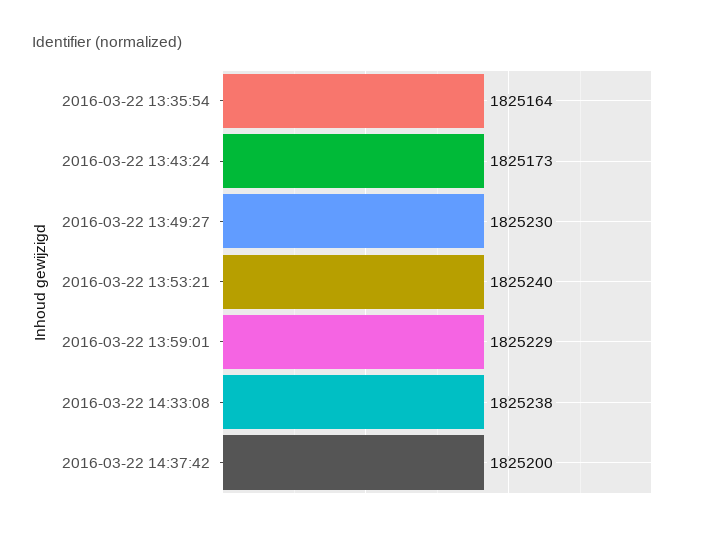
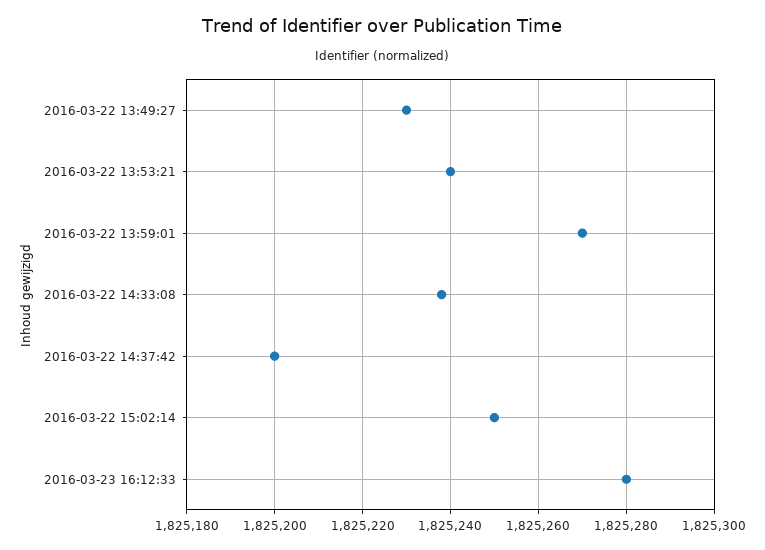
2016-03-22 13:35:54: 1825164 -> none
2016-03-22 13:43:24: 1825173 -> none
2016-03-22 13:59:01: 1825229 -> 1825270
2016-03-22 15:02:14: none -> 1825250
2016-03-23 16:12:33: none -> 1825280

